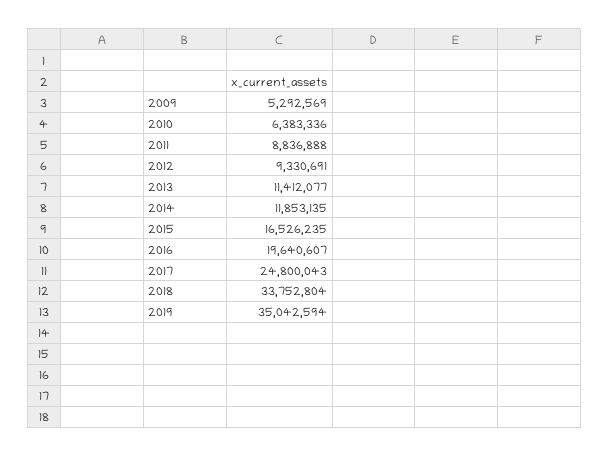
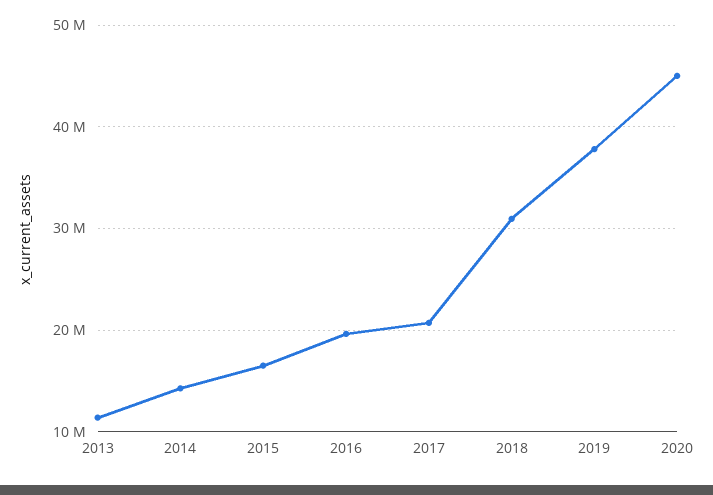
2009: 5292569 -> none
2010: 6383336 -> none
2011: 8836888 -> none
2012: 9330691 -> none
2014: 11853135 -> 14000000
2017: 24800043 -> 21000000
2018: 33752804 -> 31000000
2019: 35042594 -> 38000000
2020: none -> 45000000

